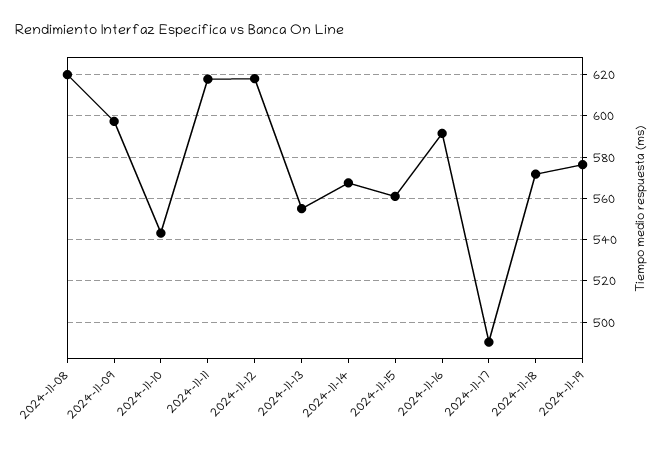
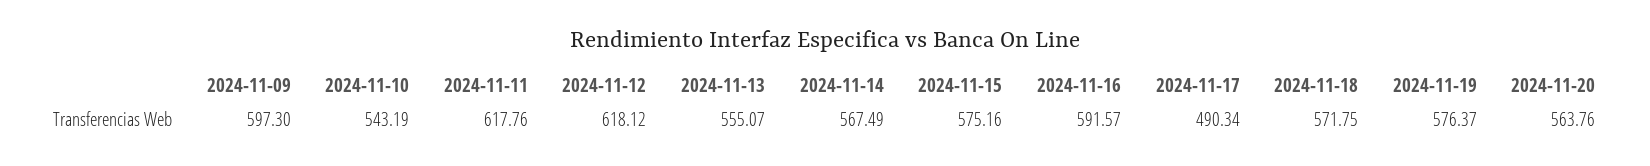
2024-11-08: 620 -> none
2024-11-15: 560 -> 575.16
2024-11-20: none -> 563.76

